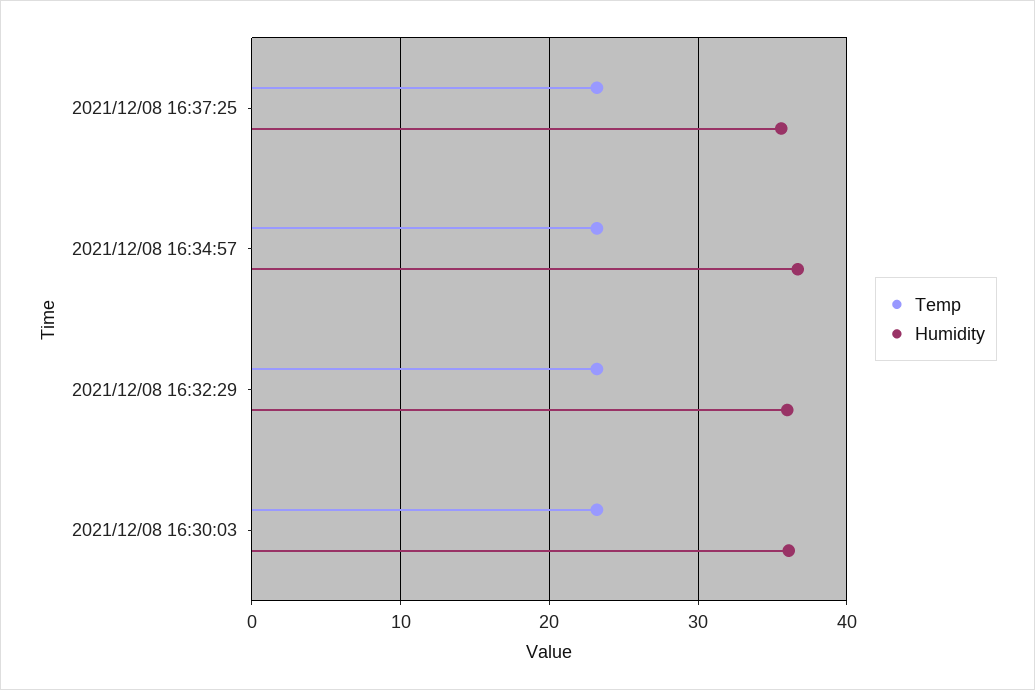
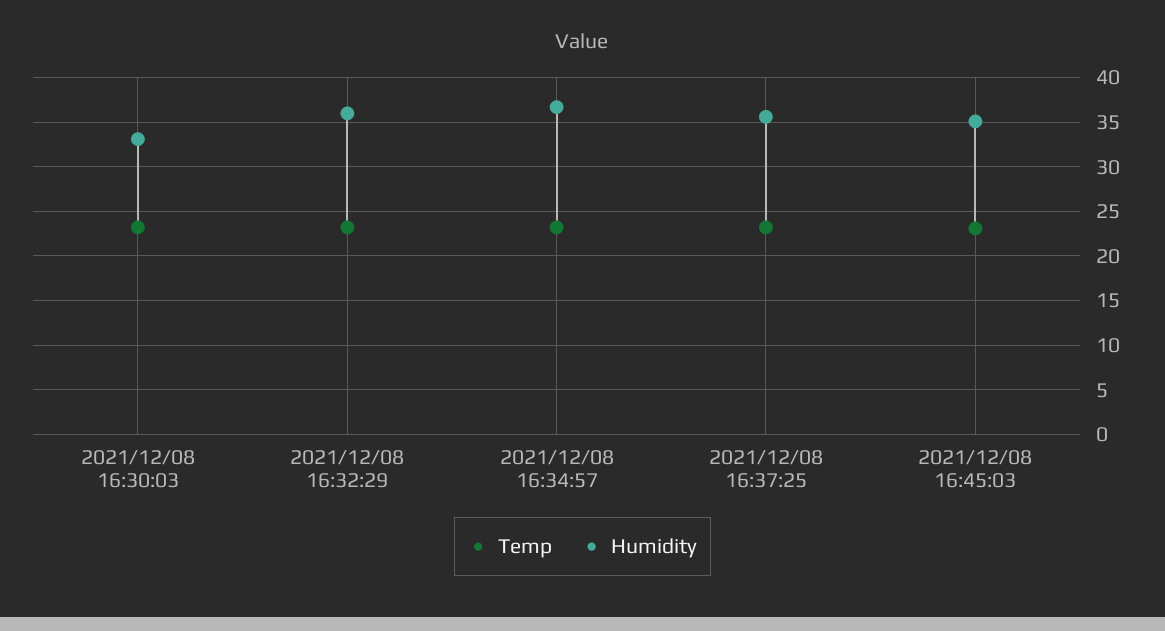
Humidity, 2021/12/08 16:30:03: 36 -> 33
Temp, 2021/12/08 16:45:03: none -> 23
Humidity, 2021/12/08 16:45:03: none -> 35

